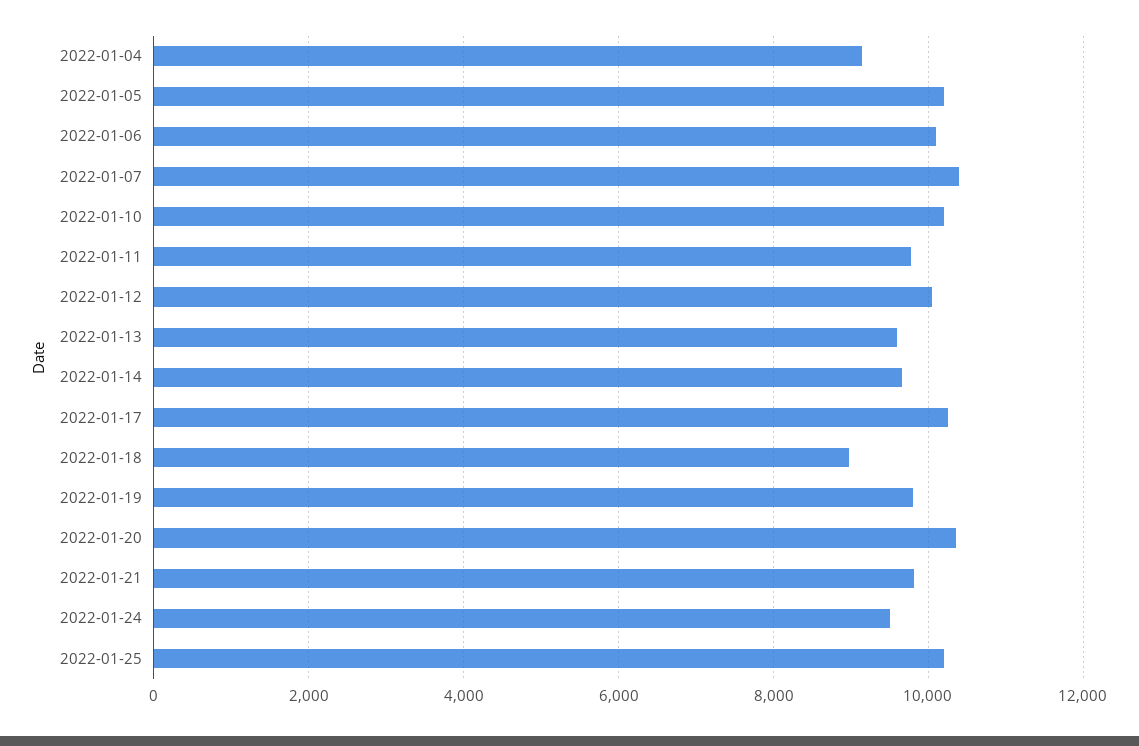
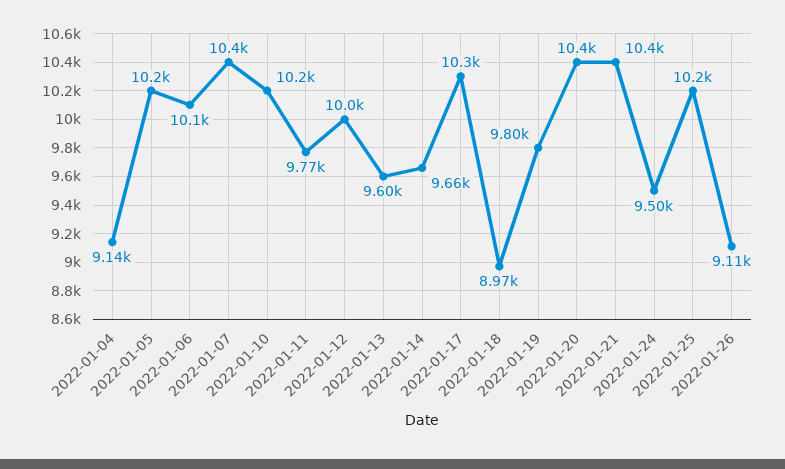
2022-01-21: 9800 -> 10400
2022-01-26: none -> 9110

